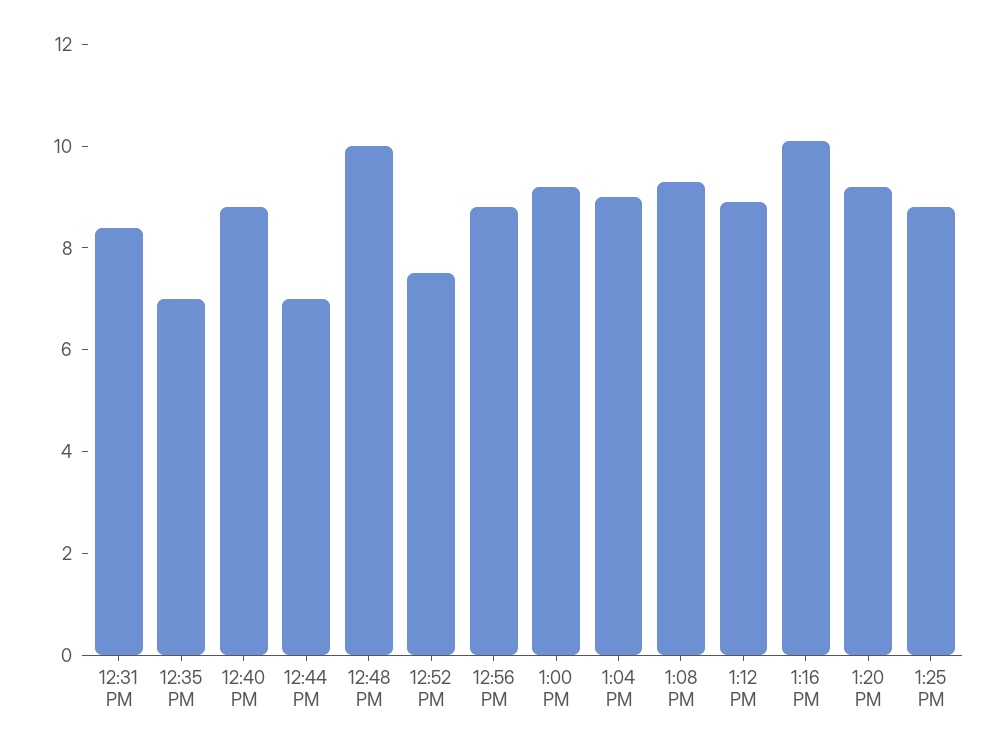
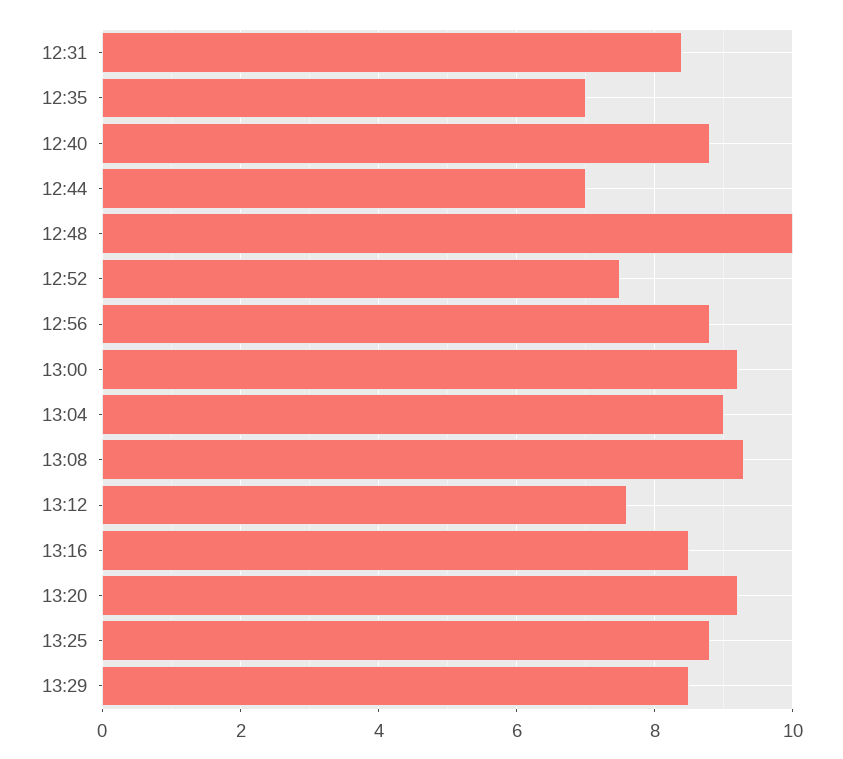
1:12 PM: 9 -> 7.5
1:16 PM: 10 -> 8.5
13:29: none -> 8.5

